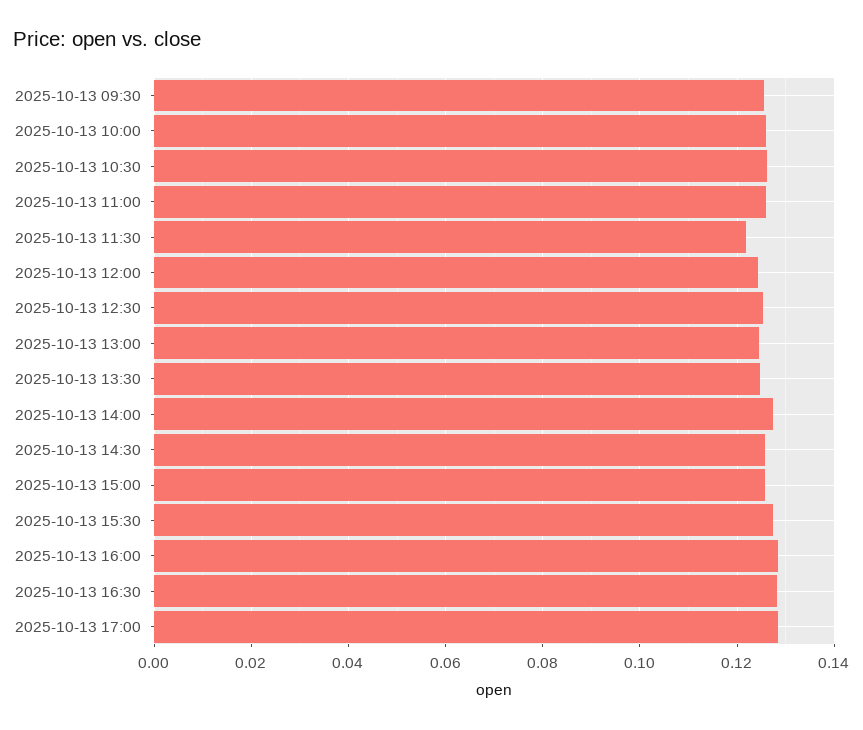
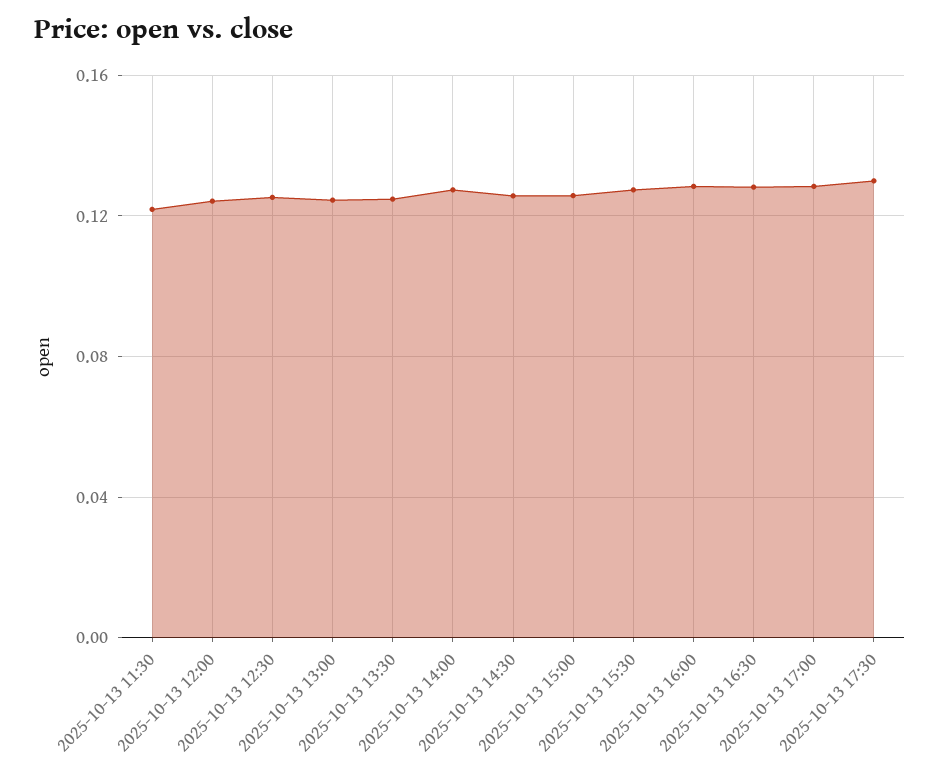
2025-10-13 09:30: 0.126 -> none
2025-10-13 10:00: 0.126 -> none
2025-10-13 10:30: 0.126 -> none
2025-10-13 11:00: 0.126 -> none
2025-10-13 17:30: none -> 0.13

